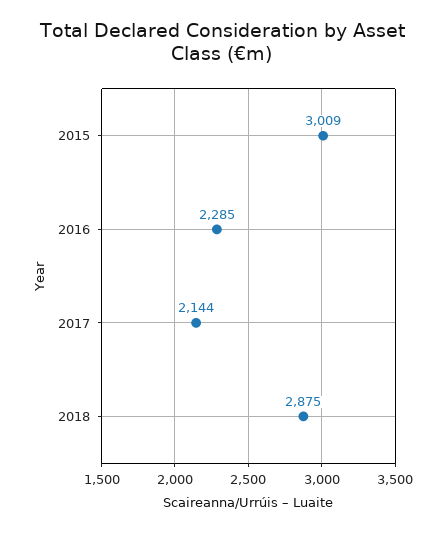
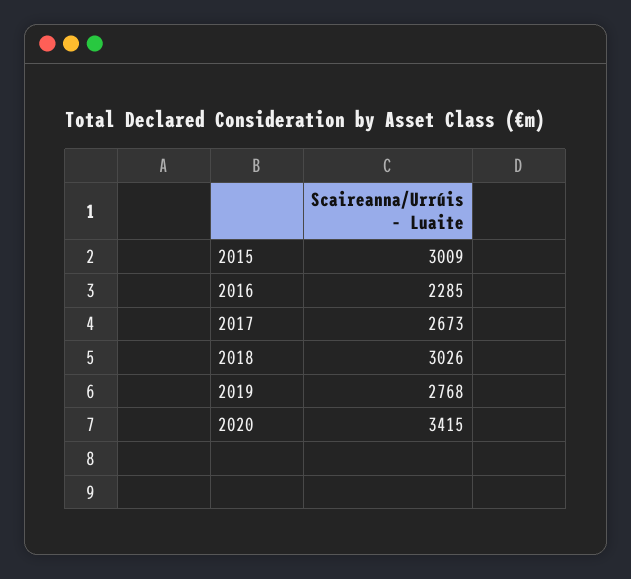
2017: 2144 -> 2673
2018: 2875 -> 3026
2019: none -> 2768
2020: none -> 3415

